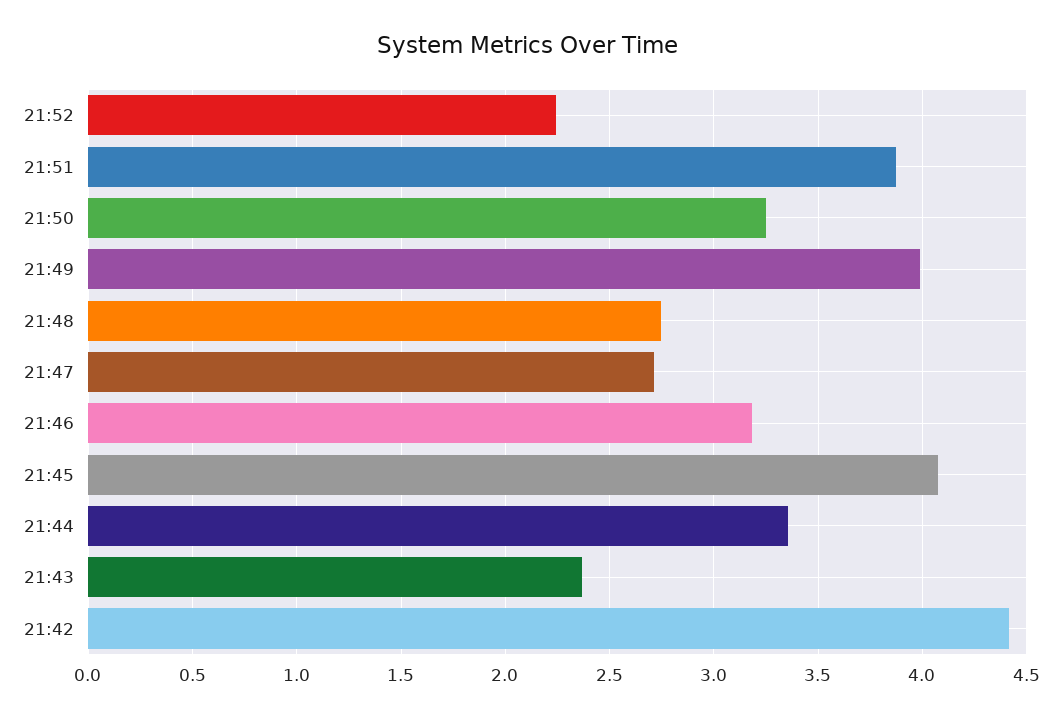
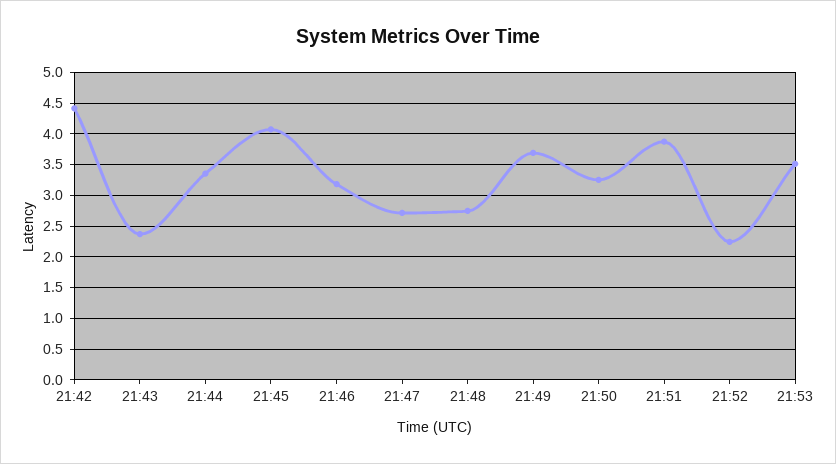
21:49: 4 -> 3.7
21:53: none -> 3.5

